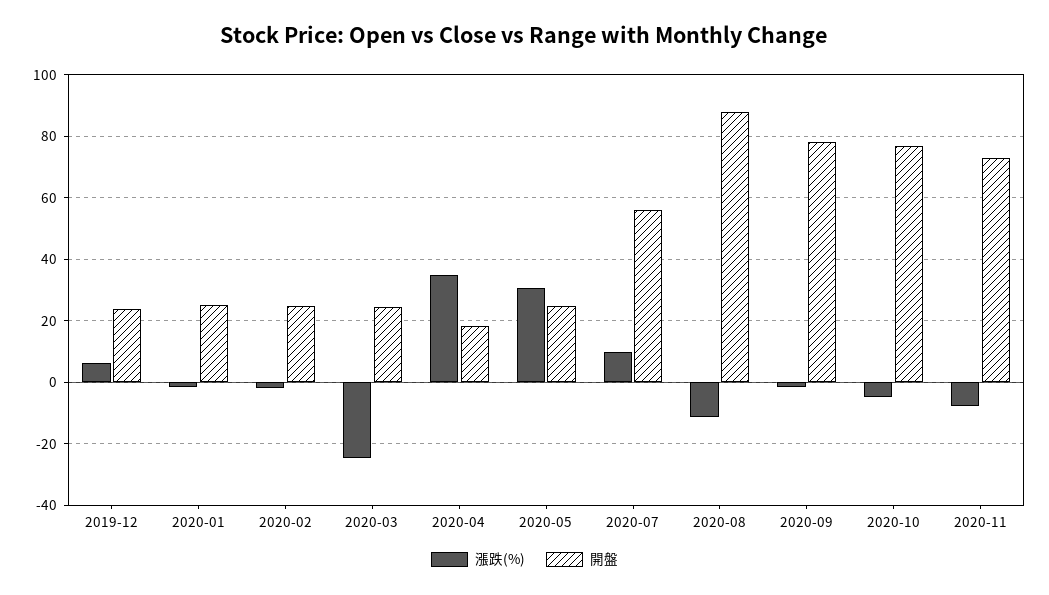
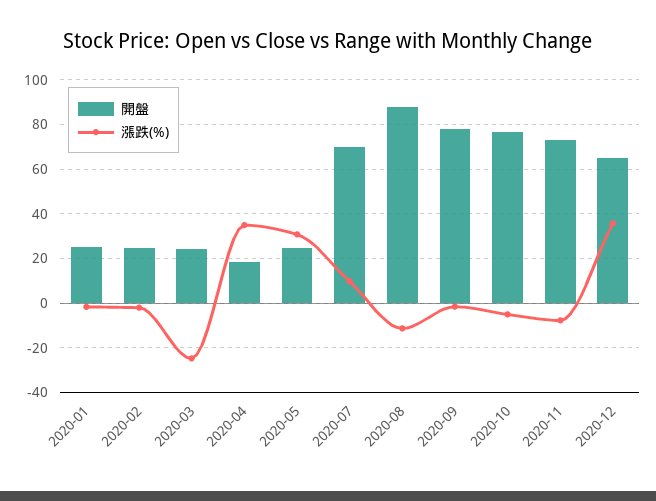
漲跌(%), 2019-12: 6 -> none
開盤, 2019-12: 24 -> none
開盤, 2020-07: 56 -> 70
開盤, 2020-12: none -> 65
漲跌(%), 2020-12: none -> 35

